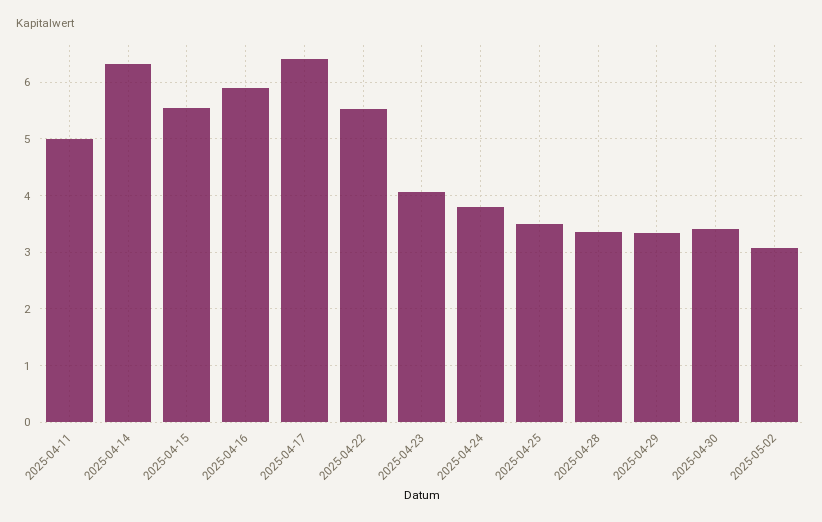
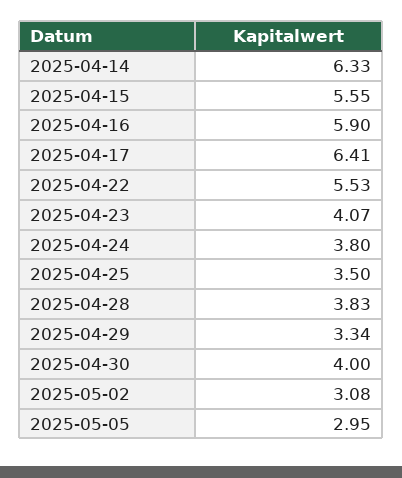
2025-04-11: 5 -> none
2025-04-28: 3.4 -> 3.83
2025-04-30: 3.4 -> 4
2025-05-05: none -> 2.95

